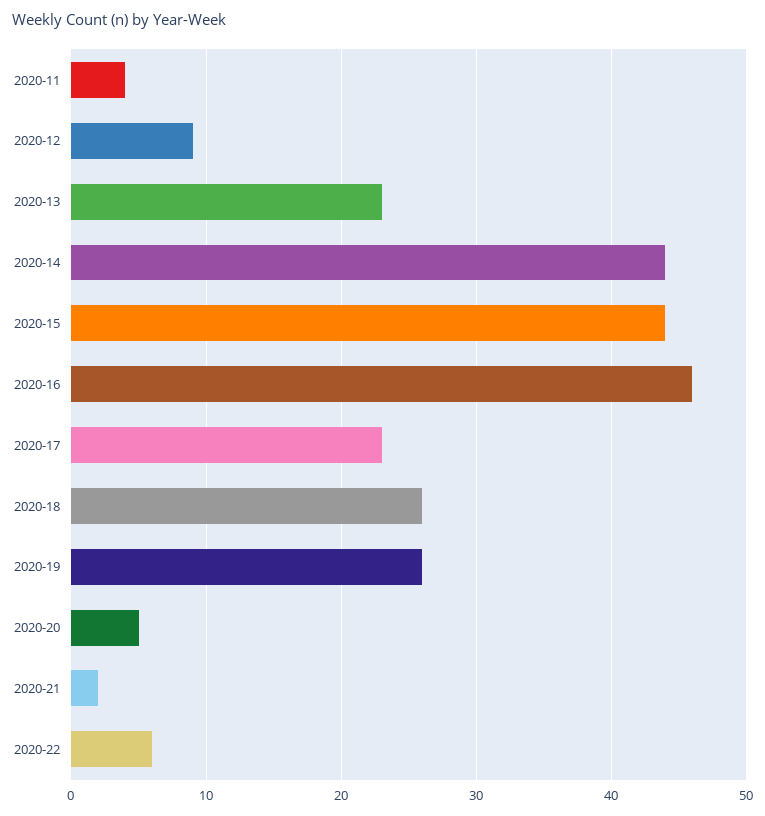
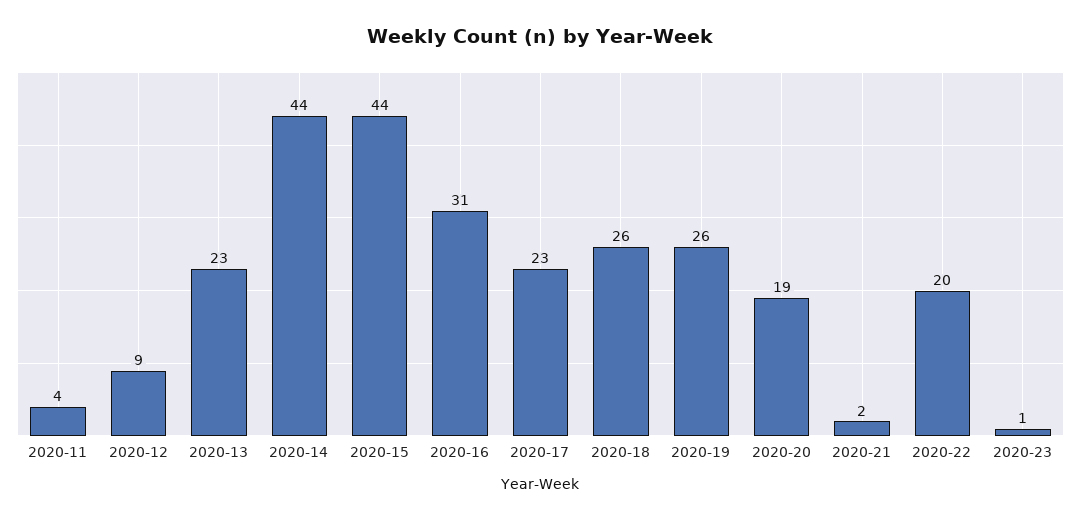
2020-16: 46 -> 31
2020-20: 5 -> 19
2020-22: 6 -> 20
2020-23: none -> 1

